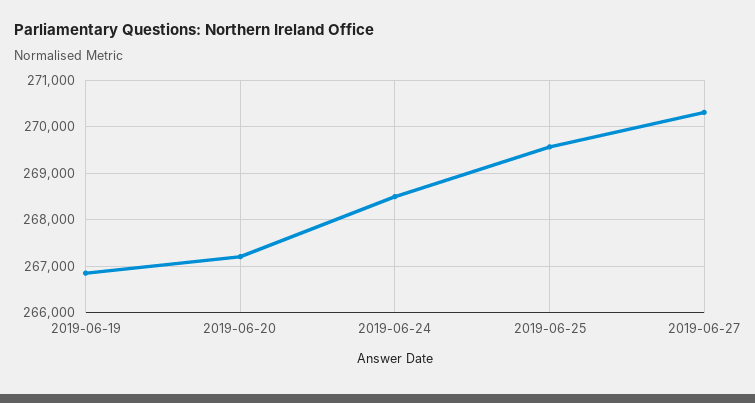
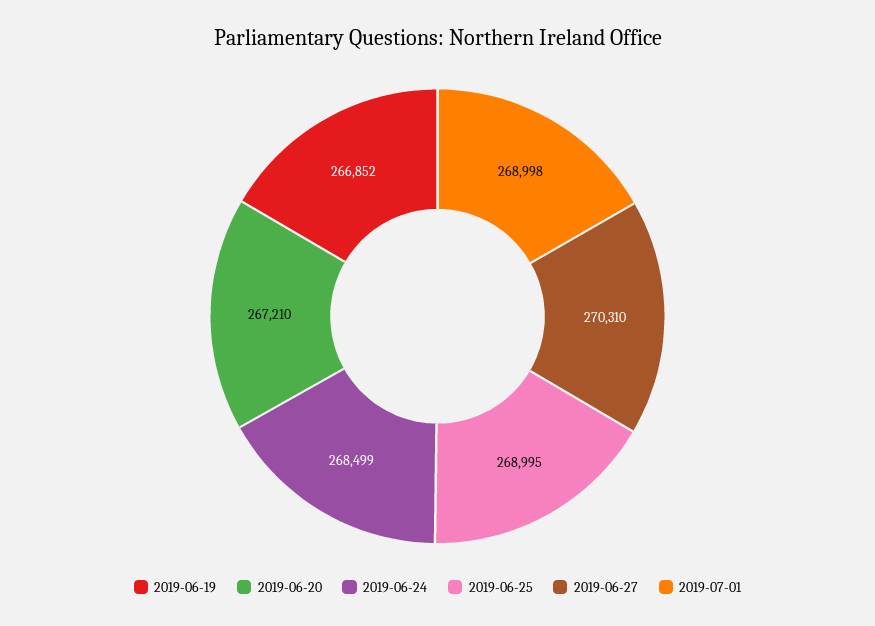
2019-06-25: 269600 -> 268995
2019-07-01: none -> 268998

